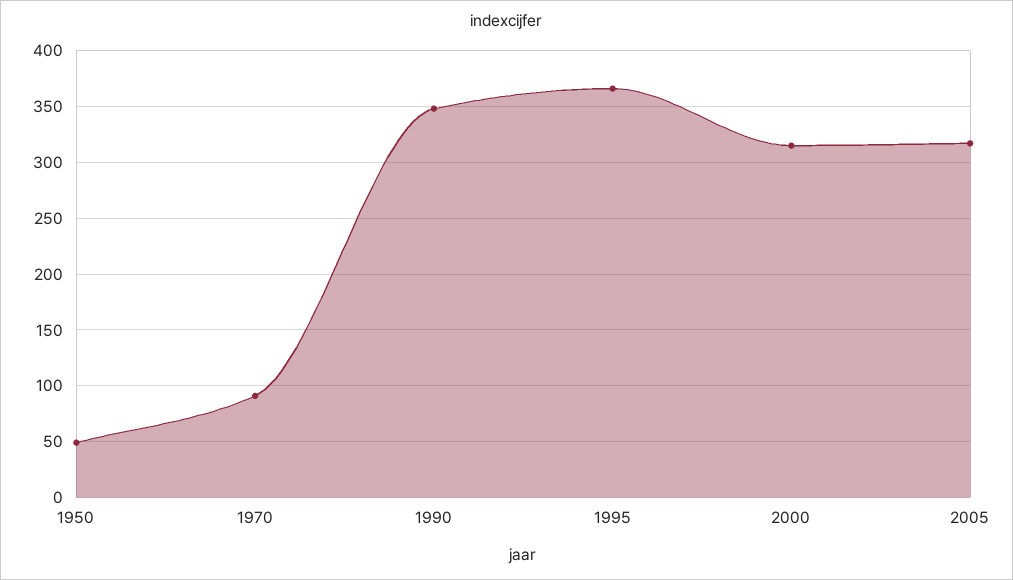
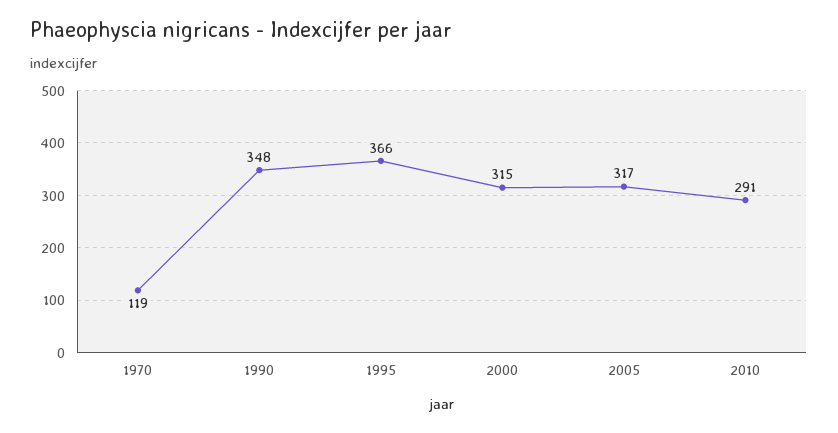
1950: 50 -> none
1970: 90 -> 119
2010: none -> 291

